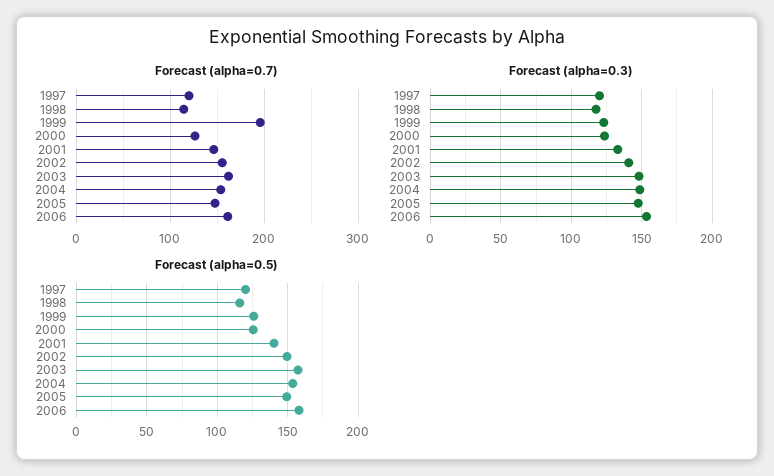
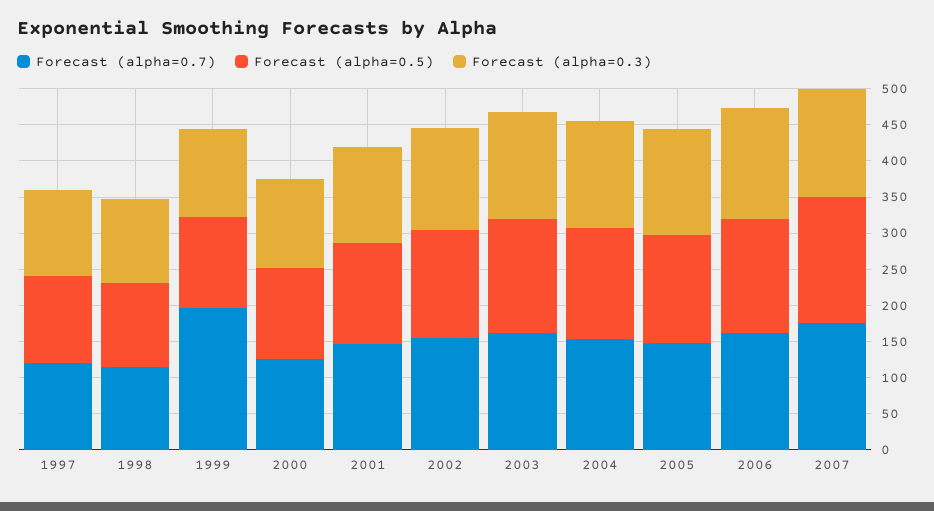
Forecast (alpha=0.7), 2007: none -> 175
Forecast (alpha=0.5), 2007: none -> 175
Forecast (alpha=0.3), 2007: none -> 150

